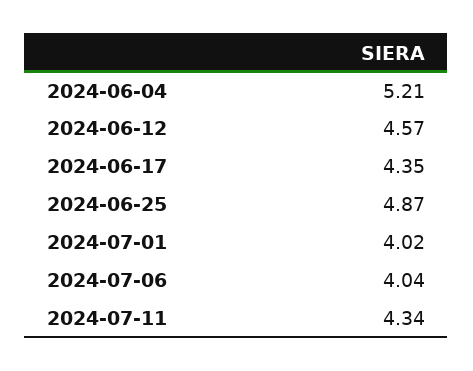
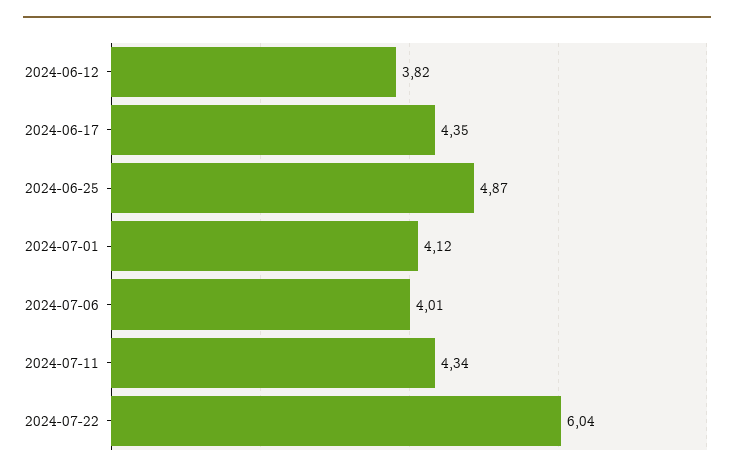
2024-06-04: 5.21 -> none
2024-06-12: 4.57 -> 3.82
2024-07-01: 4.02 -> 4.12
2024-07-06: 4.04 -> 4.01
2024-07-22: none -> 6.04

